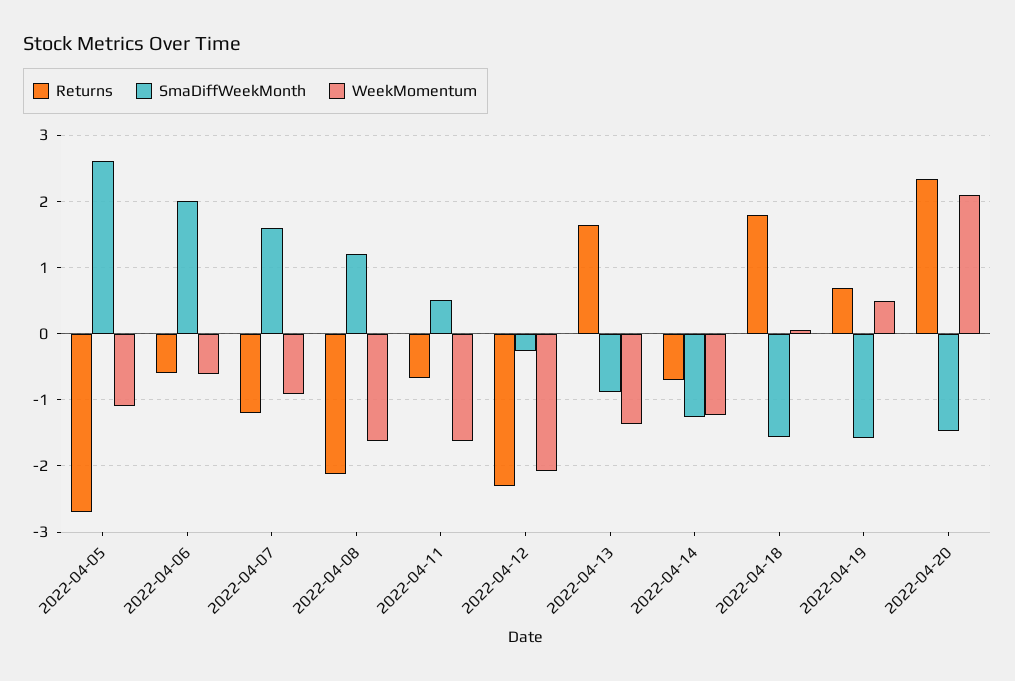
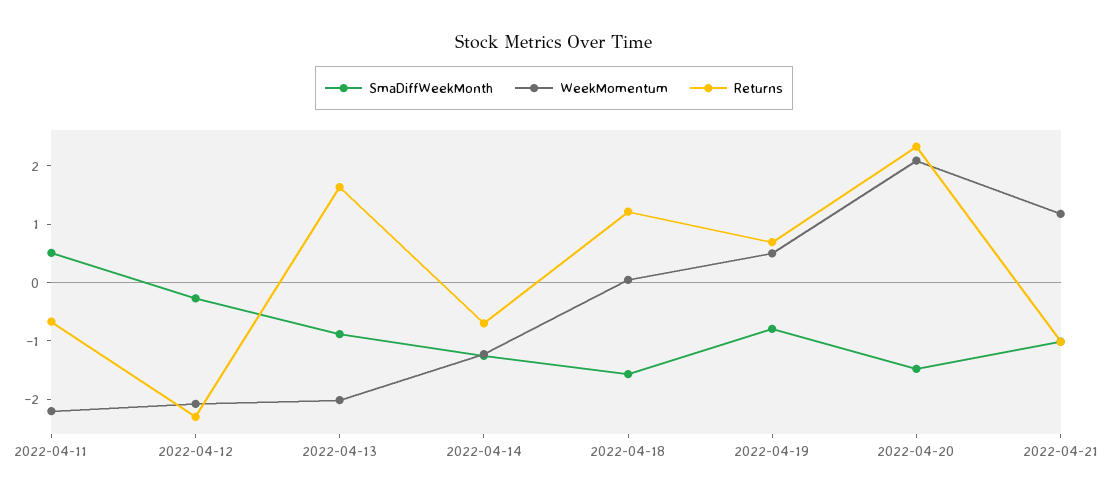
Returns, 2022-04-05: -2.7 -> none
SmaDiffWeekMonth, 2022-04-05: 2.6 -> none
WeekMomentum, 2022-04-05: -1.1 -> none
Returns, 2022-04-06: -0.6 -> none
SmaDiffWeekMonth, 2022-04-06: 2 -> none
WeekMomentum, 2022-04-06: -0.6 -> none
Returns, 2022-04-07: -1.2 -> none
SmaDiffWeekMonth, 2022-04-07: 1.6 -> none
WeekMomentum, 2022-04-07: -0.9 -> none
Returns, 2022-04-08: -2.1 -> none
SmaDiffWeekMonth, 2022-04-08: 1.2 -> none
WeekMomentum, 2022-04-08: -1.6 -> none
WeekMomentum, 2022-04-11: -1.6 -> -2.2
WeekMomentum, 2022-04-13: -1.4 -> -2
Returns, 2022-04-18: 1.8 -> 1.2
SmaDiffWeekMonth, 2022-04-19: -1.6 -> -0.8
SmaDiffWeekMonth, 2022-04-21: none -> -1
WeekMomentum, 2022-04-21: none -> 1.2
Returns, 2022-04-21: none -> -1

